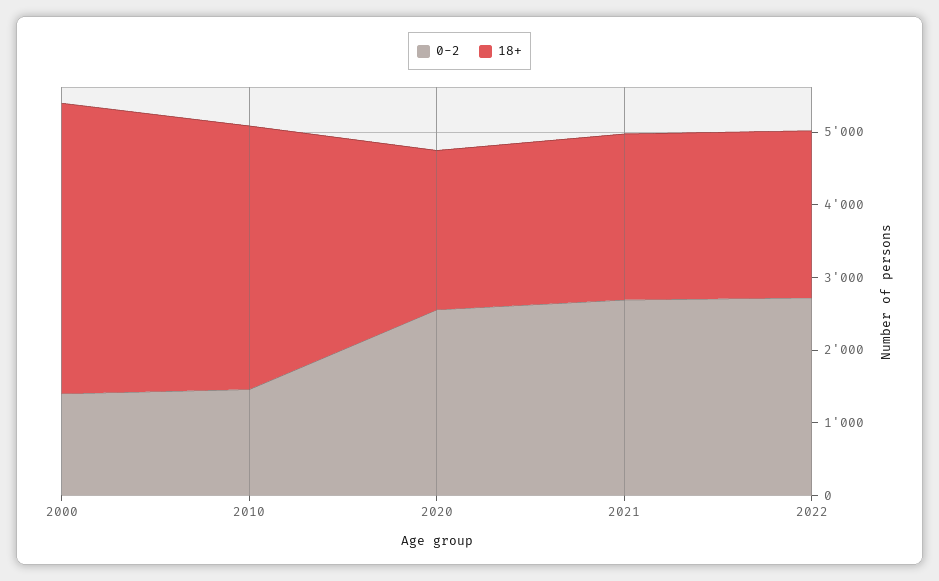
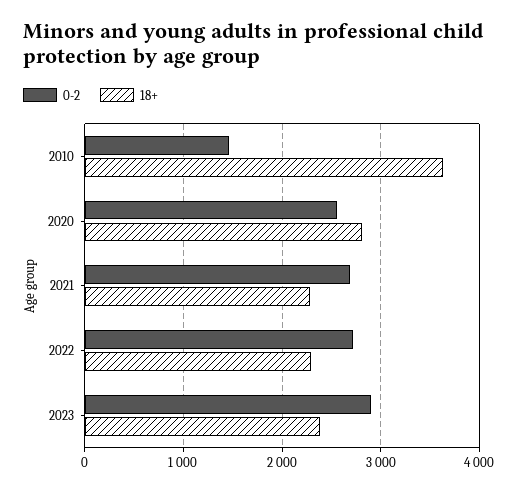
0-2, 2000: 1400 -> none
18+, 2000: 4000 -> none
18+, 2020: 2200 -> 2800
0-2, 2023: none -> 2900
18+, 2023: none -> 2400

